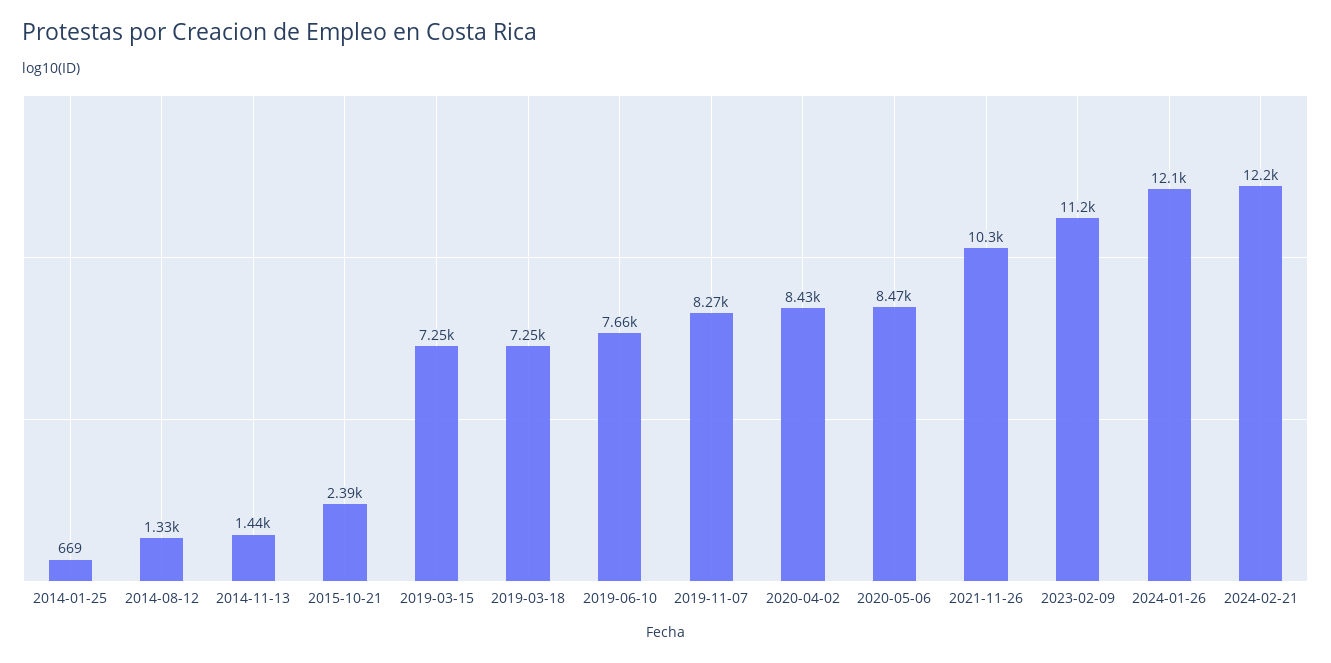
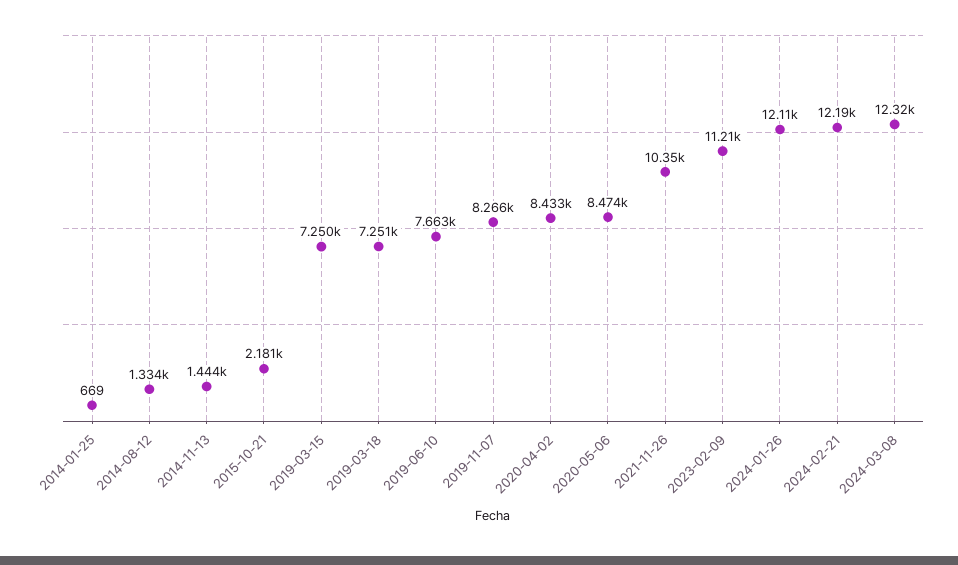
2015-10-21: 2390 -> 2181
2024-03-08: none -> 12320

